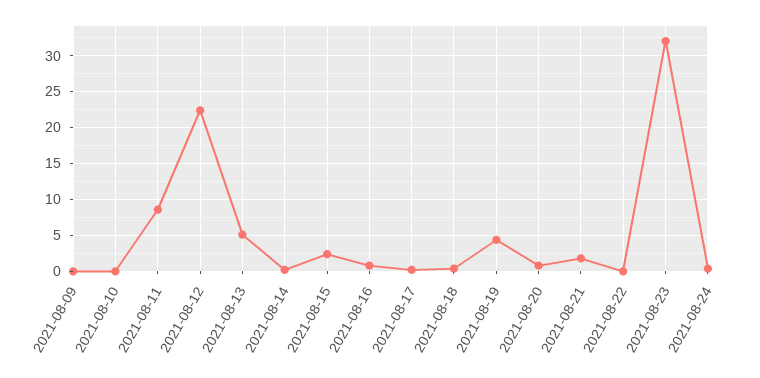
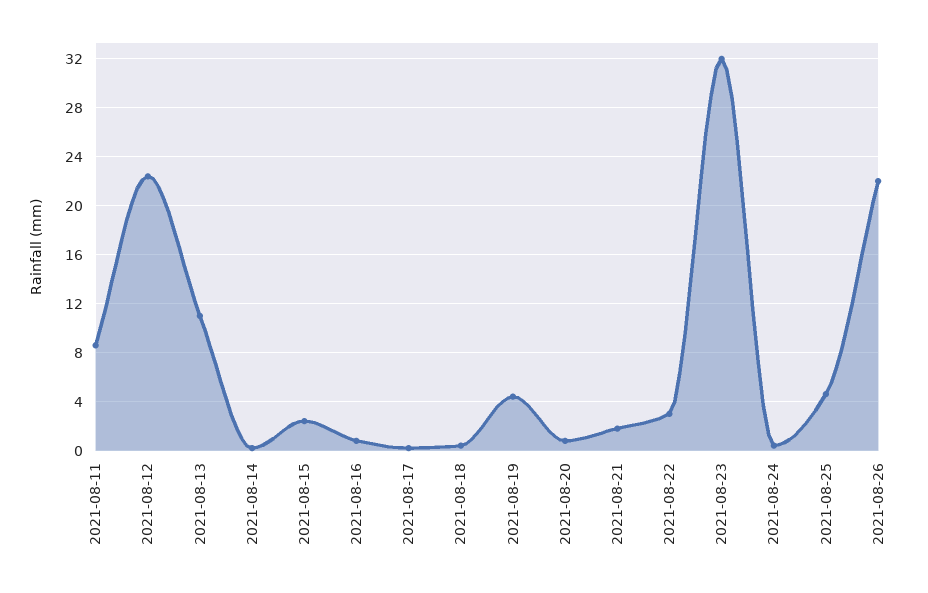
2021-08-09: 0 -> none
2021-08-10: 0 -> none
2021-08-13: 5 -> 11
2021-08-22: 0 -> 3
2021-08-25: none -> 4.5
2021-08-26: none -> 22

